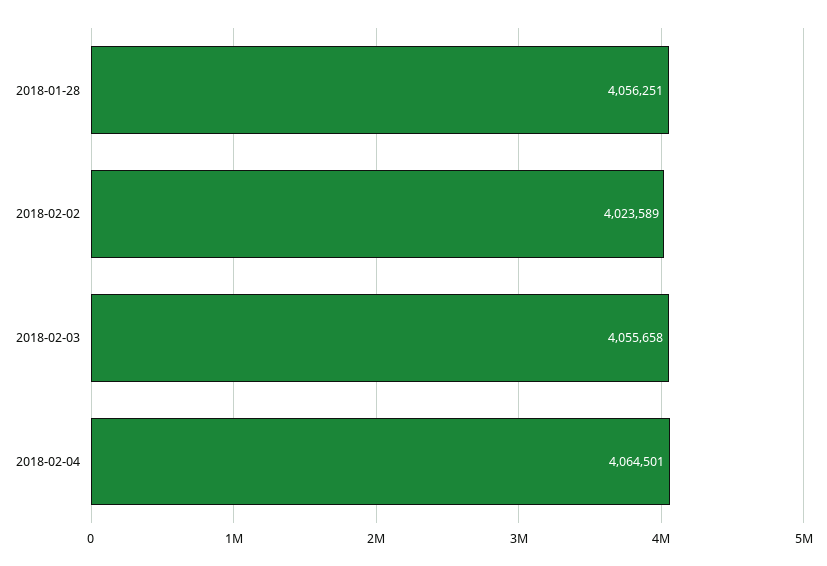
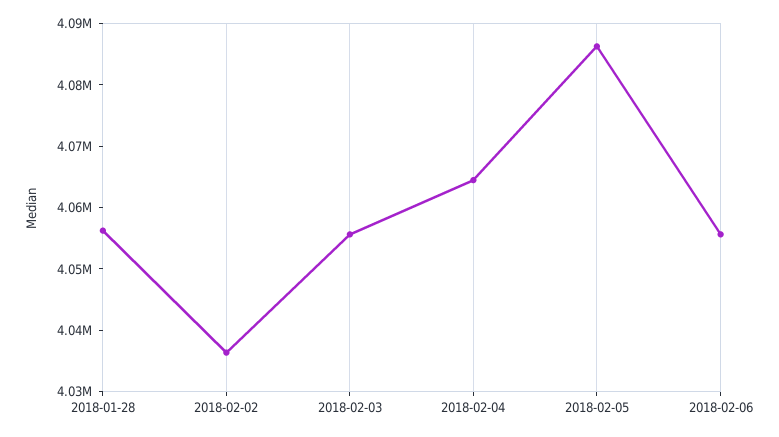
2018-02-02: 4023589 -> 4036000
2018-02-05: none -> 4086000
2018-02-06: none -> 4056000

